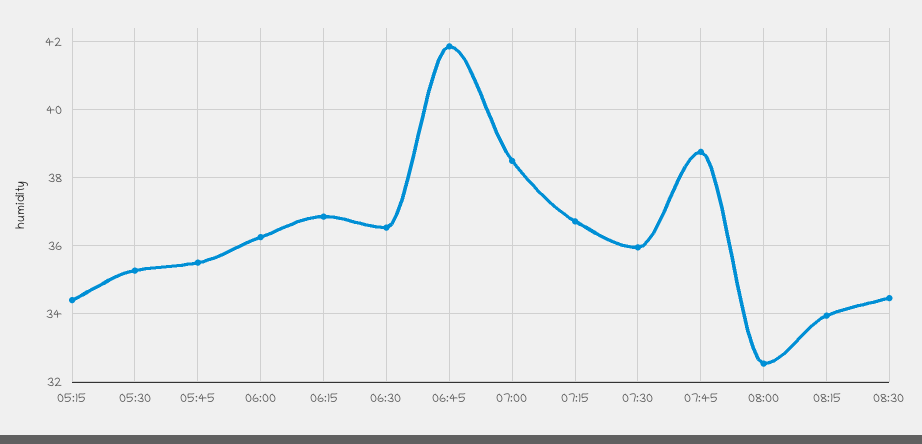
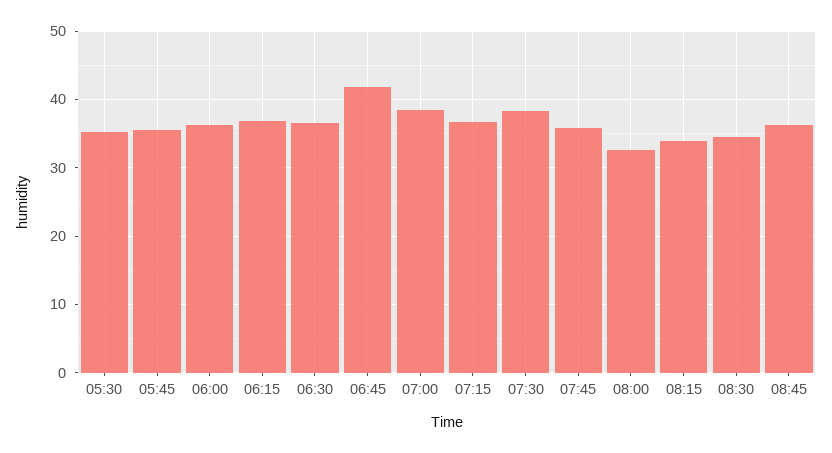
05:15: 34.4 -> none
07:30: 36 -> 38
07:45: 38.8 -> 36
08:45: none -> 36

